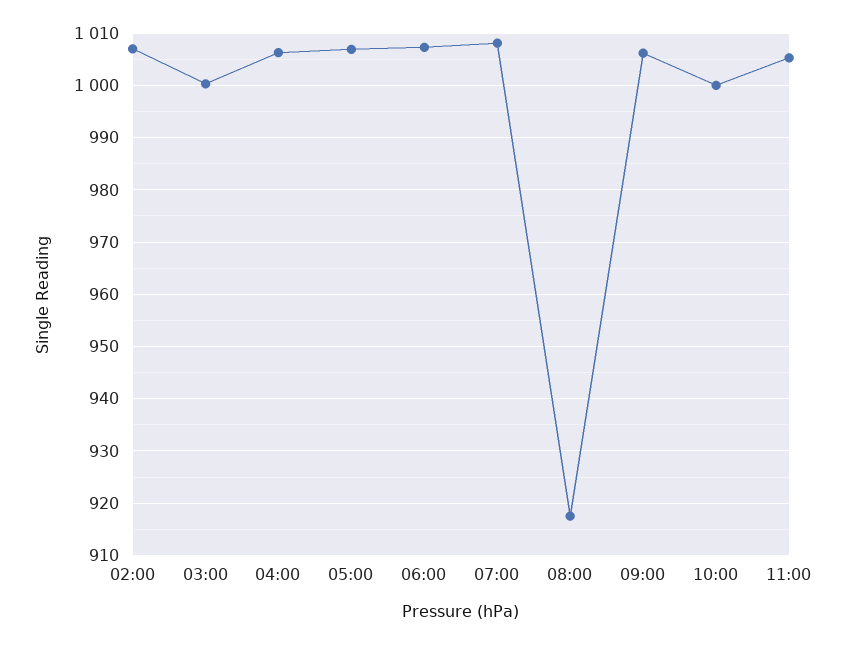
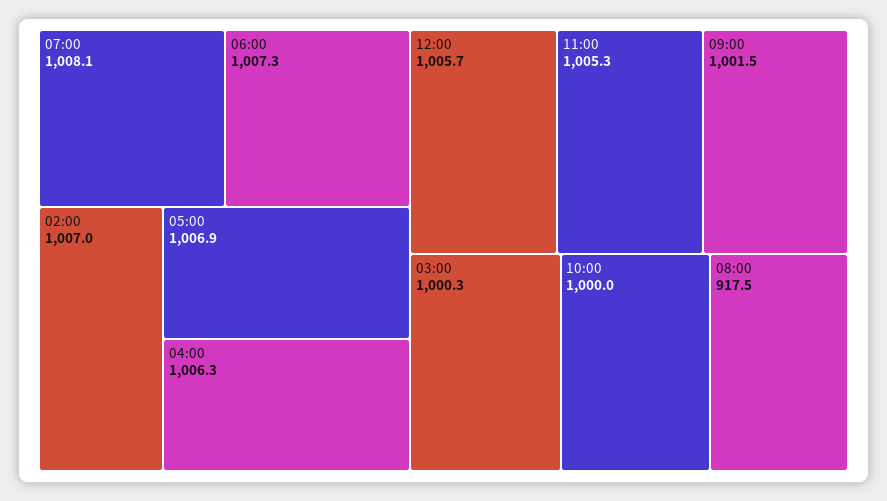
09:00: 1006 -> 1001.5
12:00: none -> 1005.7

